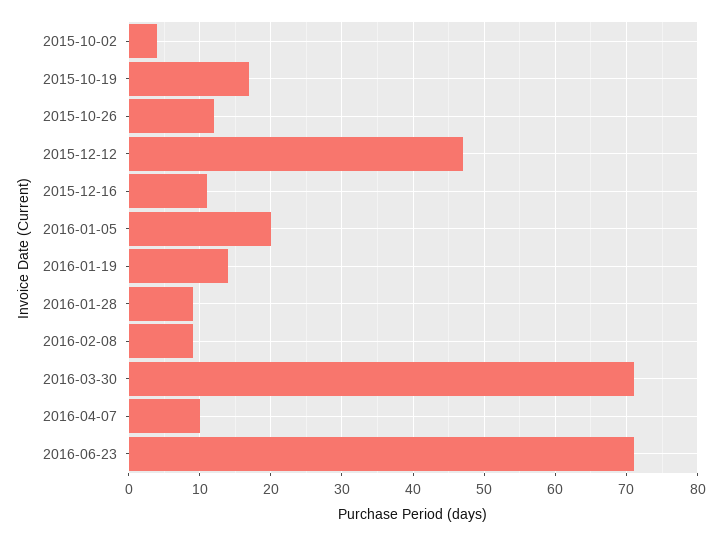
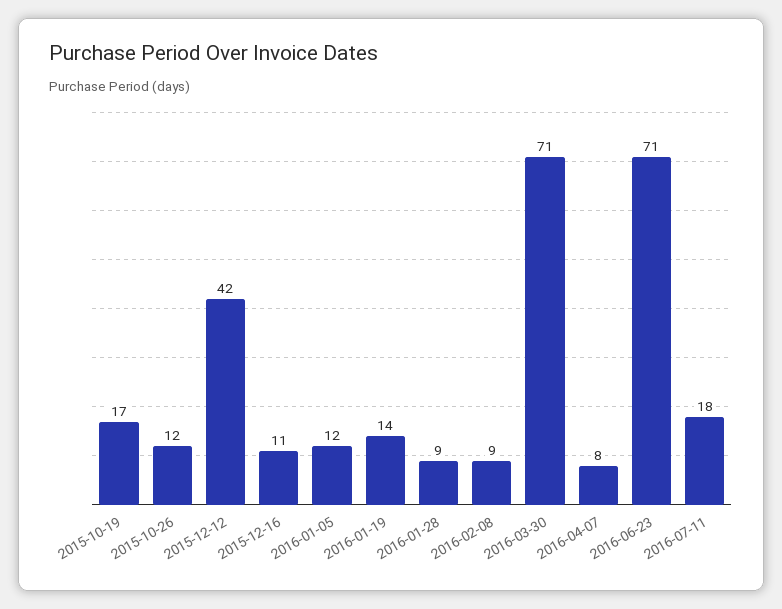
2015-10-02: 4 -> none
2015-12-12: 47 -> 42
2016-01-05: 20 -> 12
2016-04-07: 10 -> 8
2016-07-11: none -> 18

